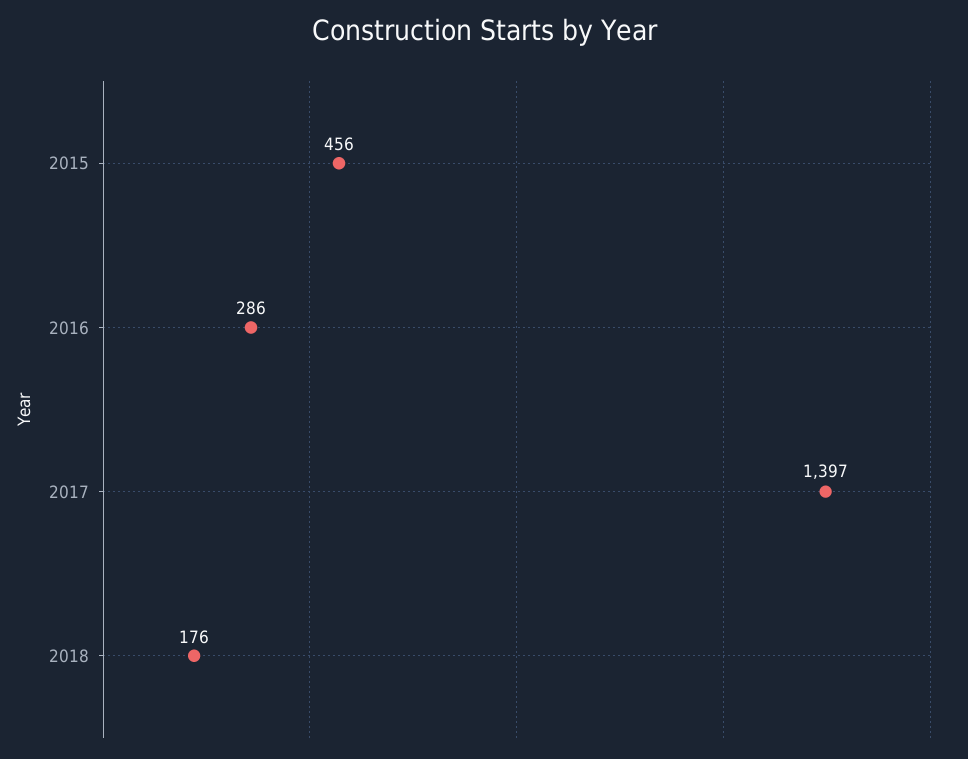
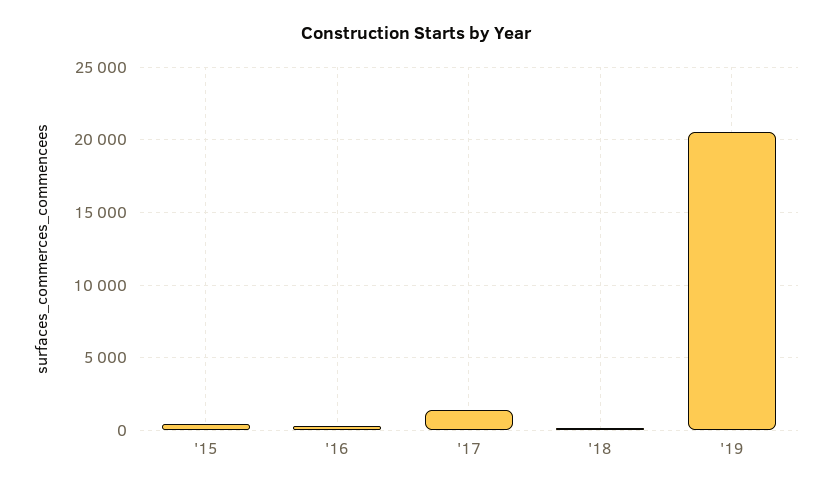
'19: none -> 20500

